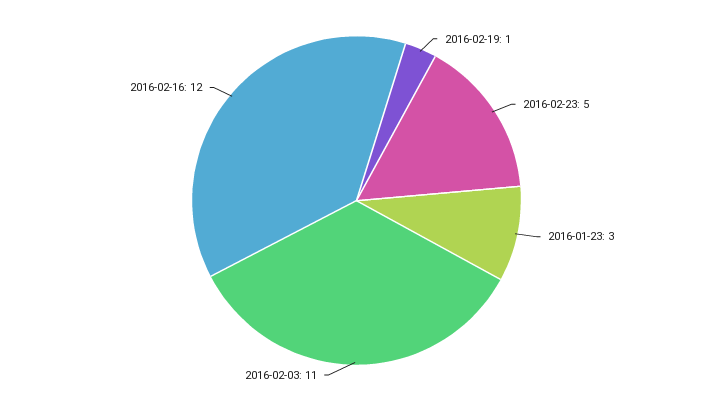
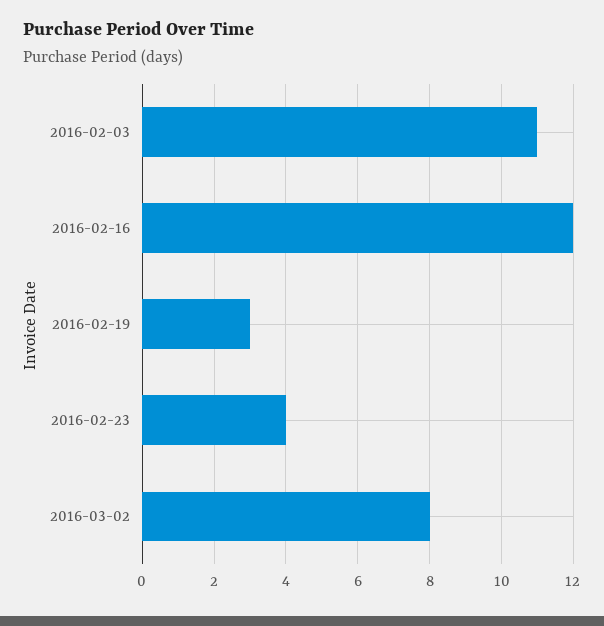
2016-02-19: 1 -> 3
2016-02-23: 5 -> 4
2016-01-23: 3 -> none
2016-03-02: none -> 8

